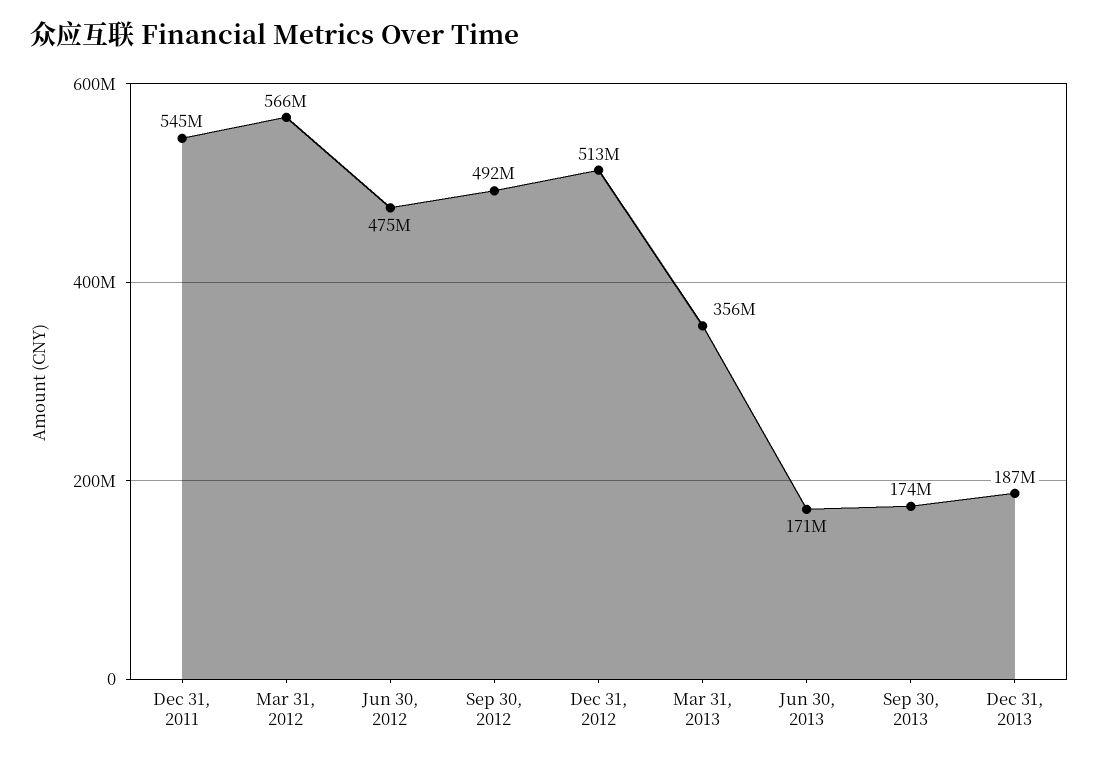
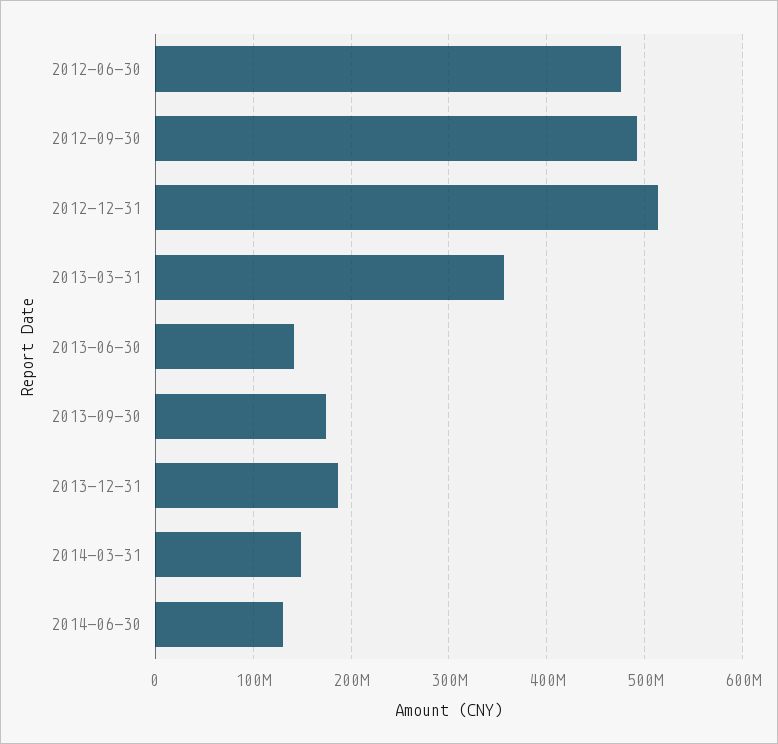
Dec 31, 2011: 545000000 -> none
Mar 31, 2012: 566000000 -> none
Jun 30, 2013: 171000000 -> 140000000
2014-03-31: none -> 150000000
2014-06-30: none -> 130000000

